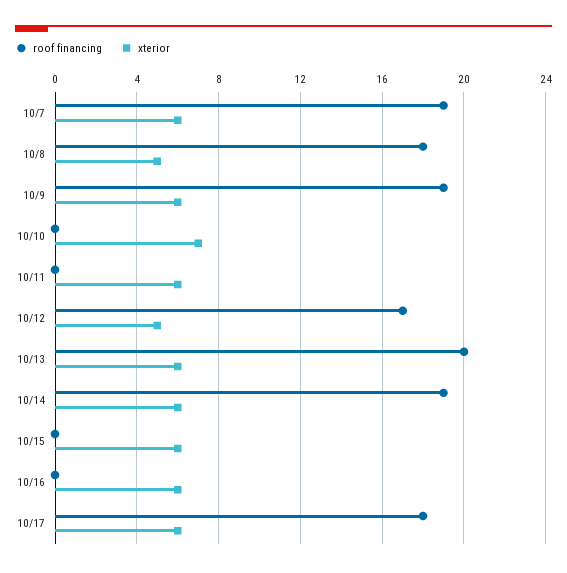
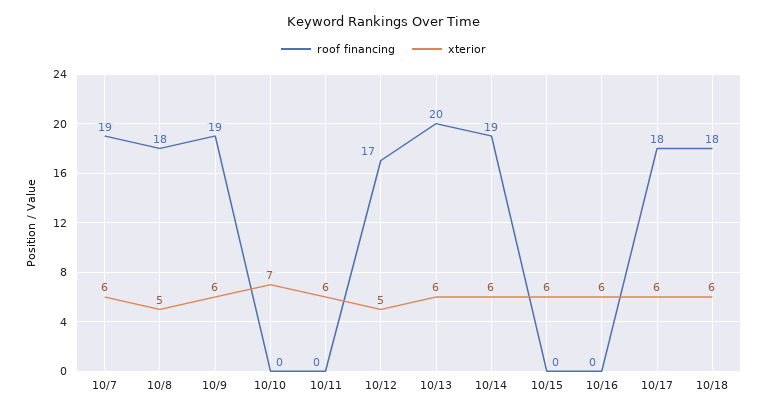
roof financing, 10/18: none -> 18
xterior, 10/18: none -> 6

